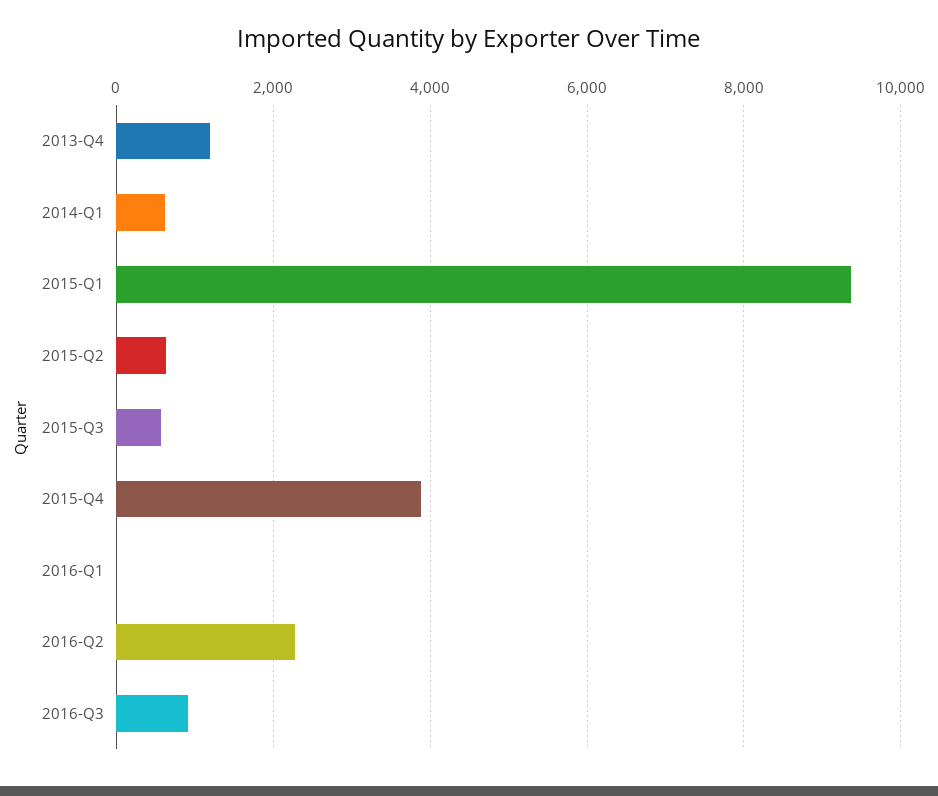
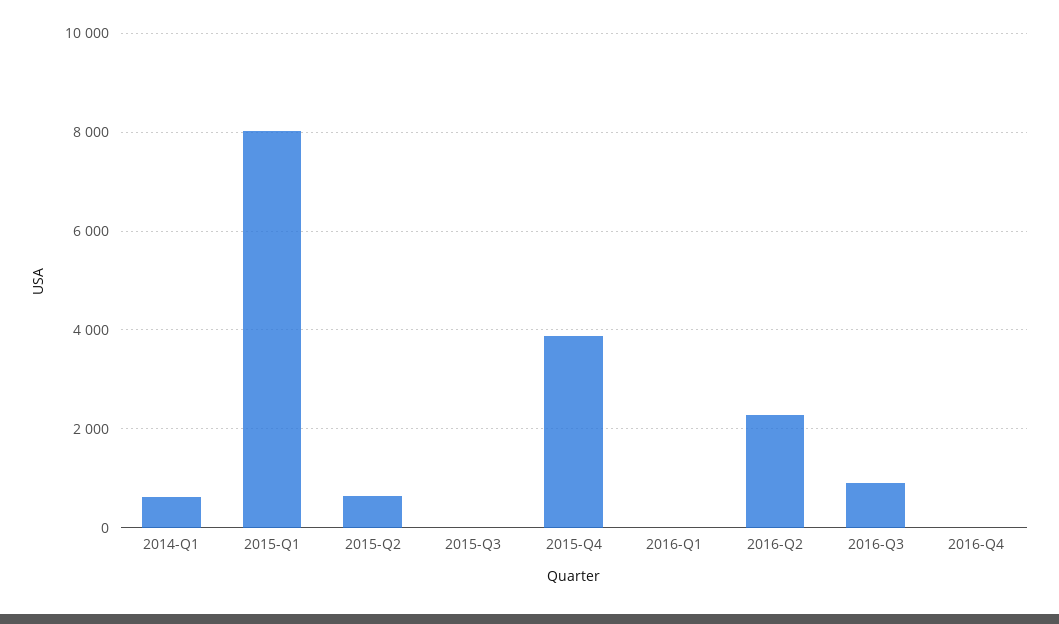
2013-Q4: 1200 -> none
2015-Q1: 9400 -> 8000
2015-Q3: 600 -> 0
2016-Q4: none -> 0

